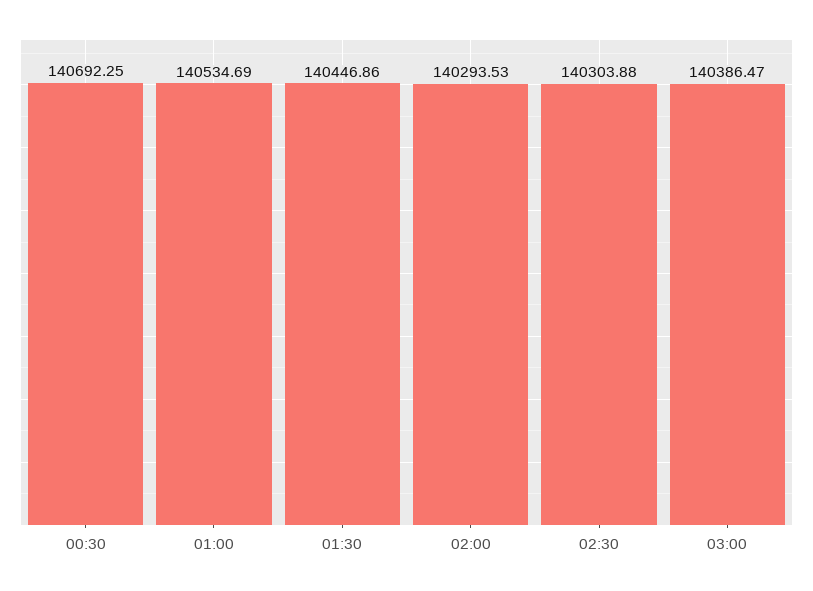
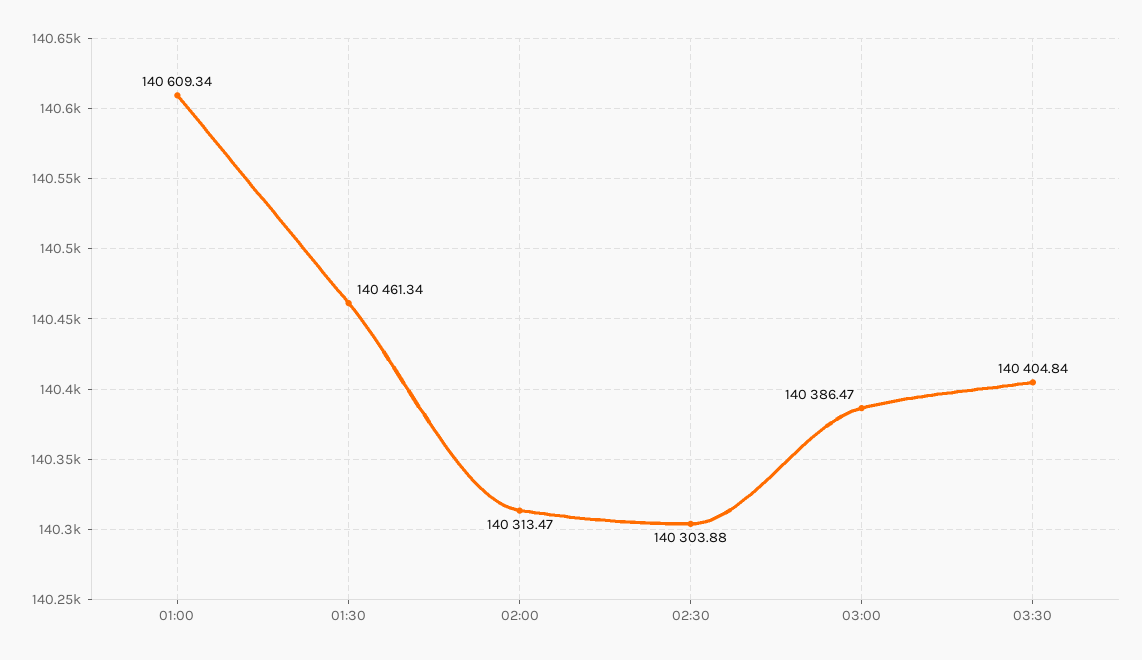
00:30: 140692.25 -> none
01:00: 140534.69 -> 140609.34
01:30: 140446.86 -> 140461.34
02:00: 140293.53 -> 140313.47
03:30: none -> 140404.84

